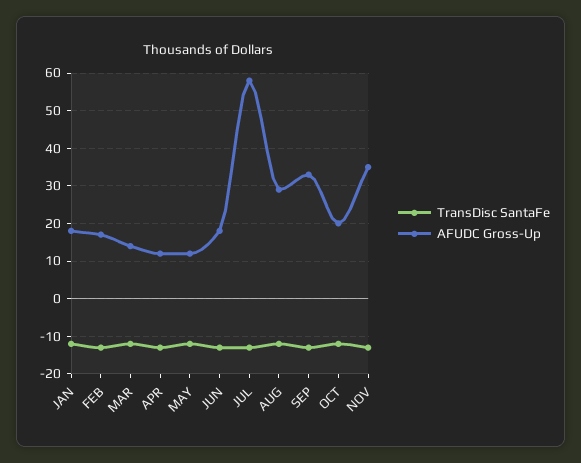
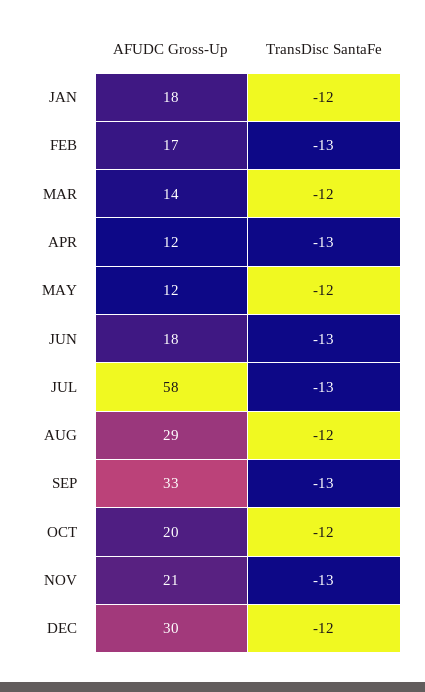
AFUDC Gross-Up, NOV: 35 -> 21
AFUDC Gross-Up, DEC: none -> 30
TransDisc SantaFe, DEC: none -> -12

